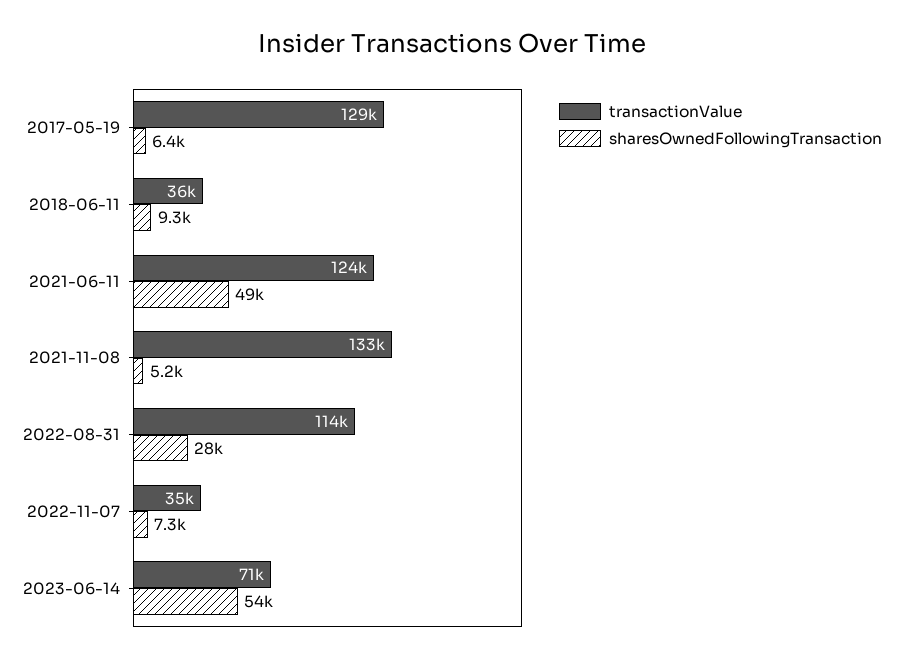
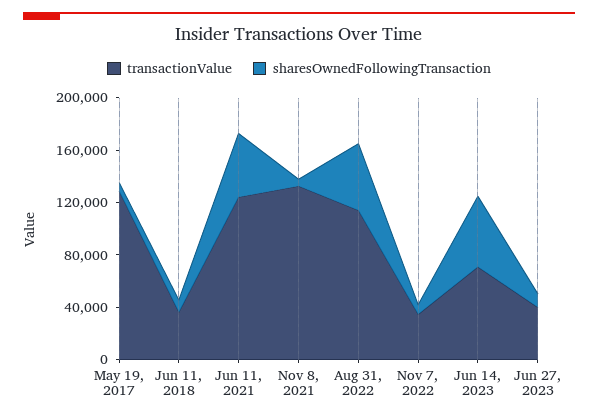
sharesOwnedFollowingTransaction, 2022-08-31: 28000 -> 50000
transactionValue, Jun 27, 2023: none -> 40000
sharesOwnedFollowingTransaction, Jun 27, 2023: none -> 10000

